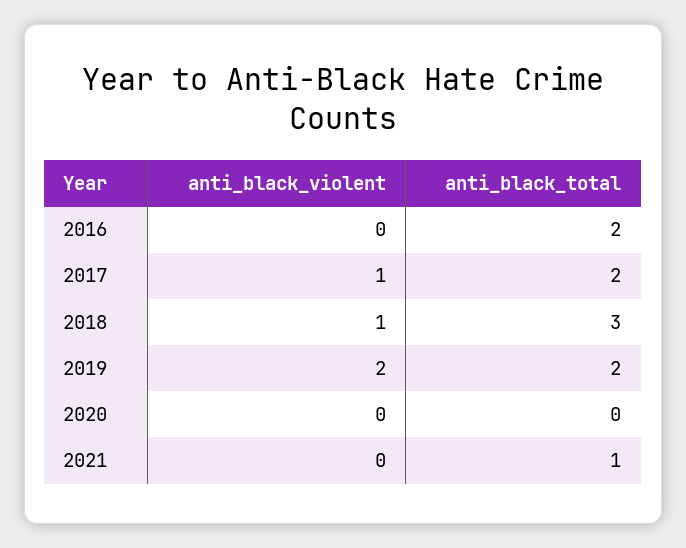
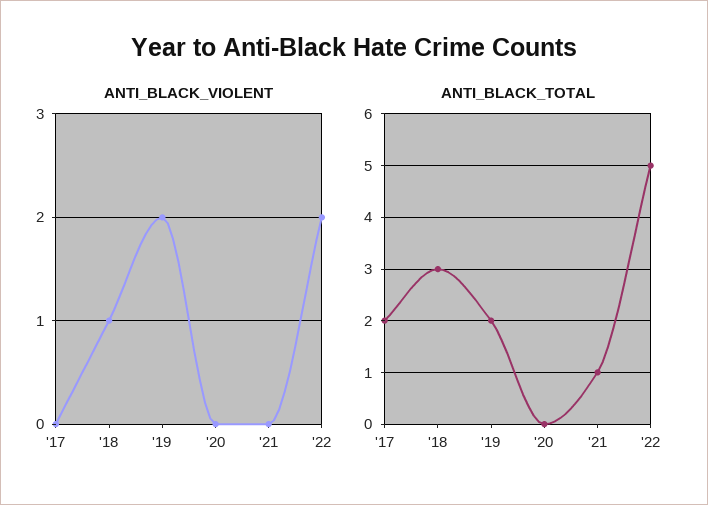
anti_black_violent, 2016: 0 -> none
anti_black_total, 2016: 2 -> none
anti_black_violent, 2017: 1 -> 0
anti_black_violent, '22: none -> 2
anti_black_total, '22: none -> 5

